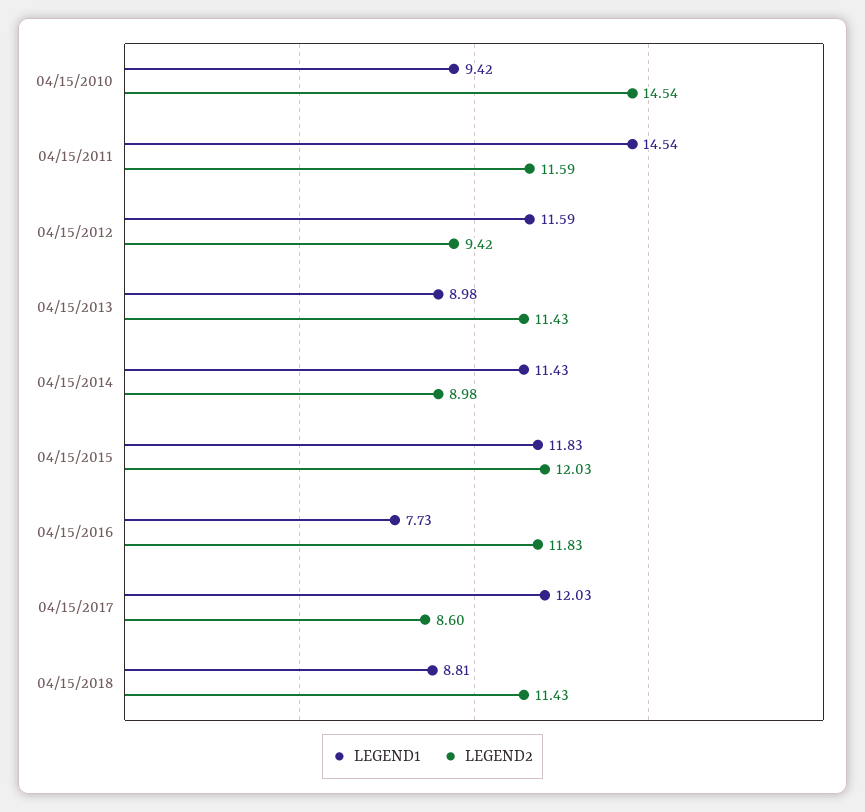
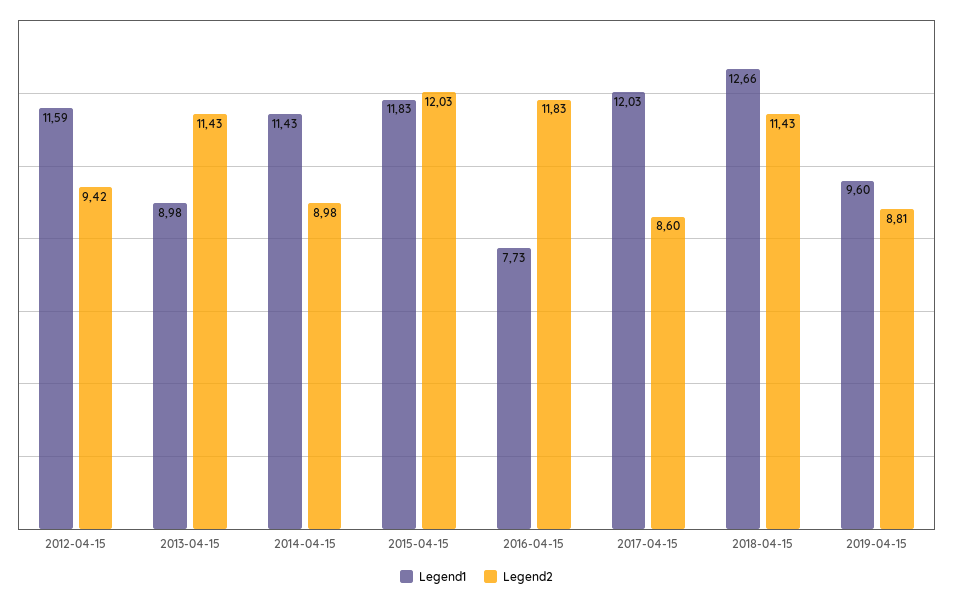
LEGEND1, 04/15/2010: 9.42 -> none
LEGEND2, 04/15/2010: 14.54 -> none
LEGEND1, 04/15/2011: 14.54 -> none
LEGEND2, 04/15/2011: 11.59 -> none
LEGEND1, 04/15/2018: 8.81 -> 12.66
LEGEND1, 2019-04-15: none -> 9.6
LEGEND2, 2019-04-15: none -> 8.81

